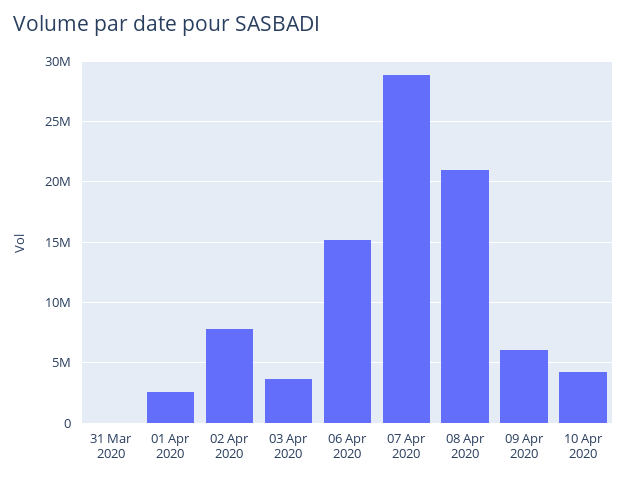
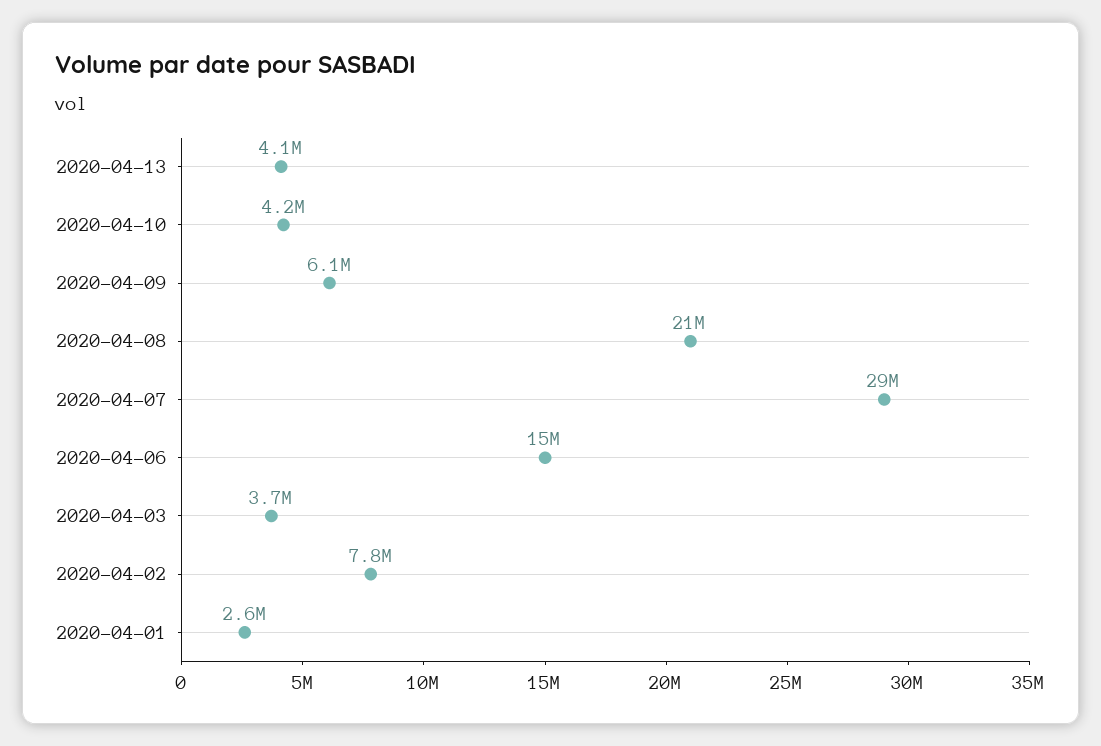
31 Mar 2020: 0 -> none
2020-04-13: none -> 4100000

